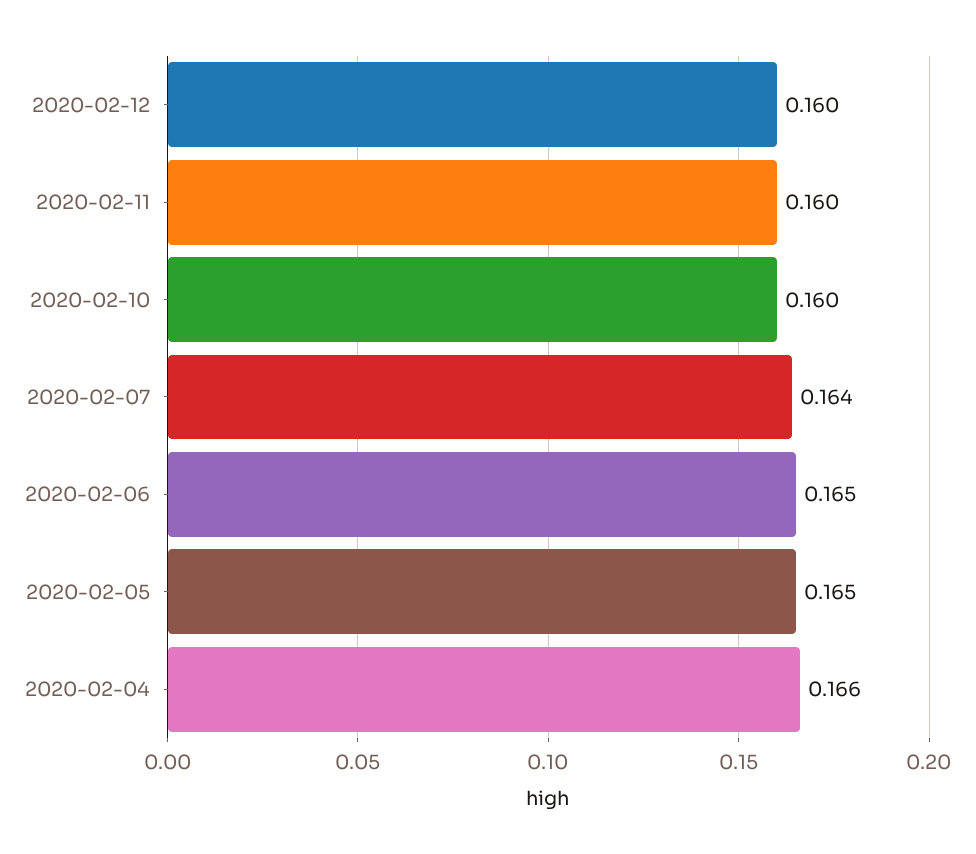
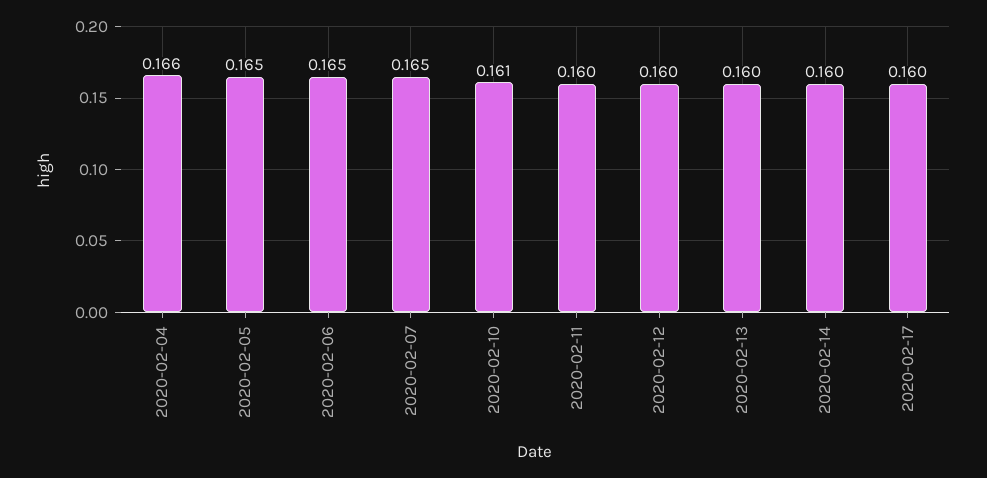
2020-02-10: 0.16 -> 0.161
2020-02-07: 0.164 -> 0.165
2020-02-13: none -> 0.16
2020-02-14: none -> 0.16
2020-02-17: none -> 0.16

